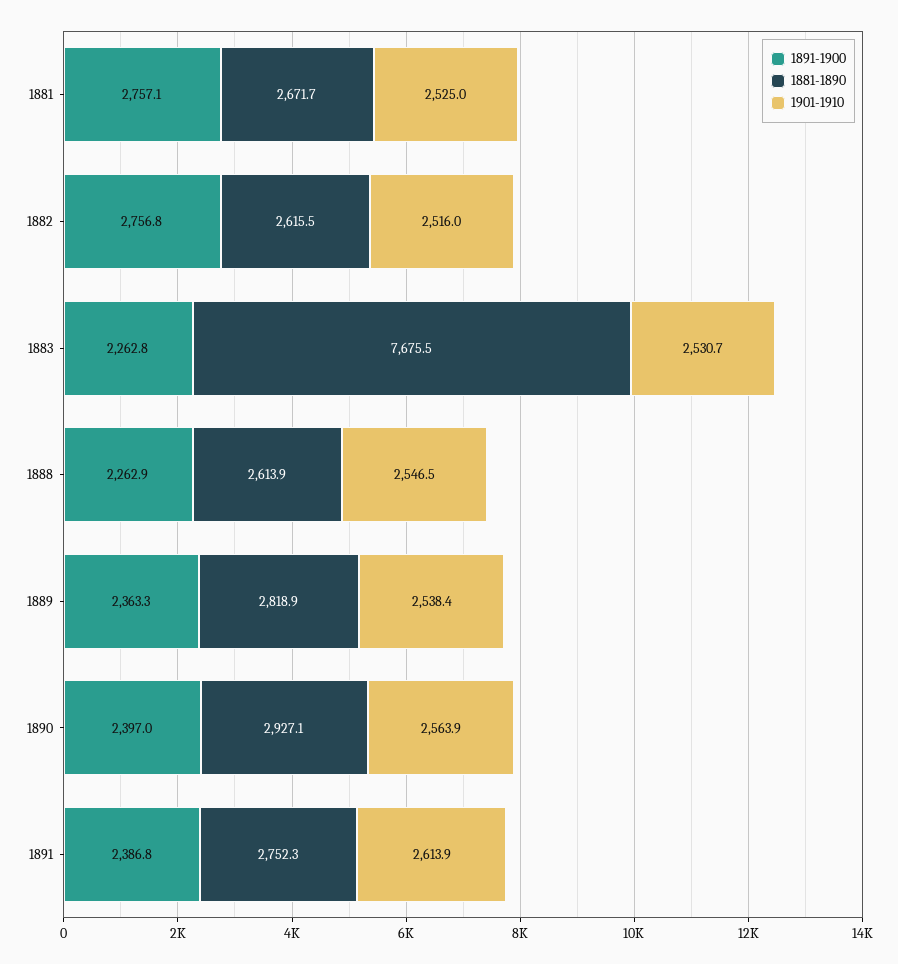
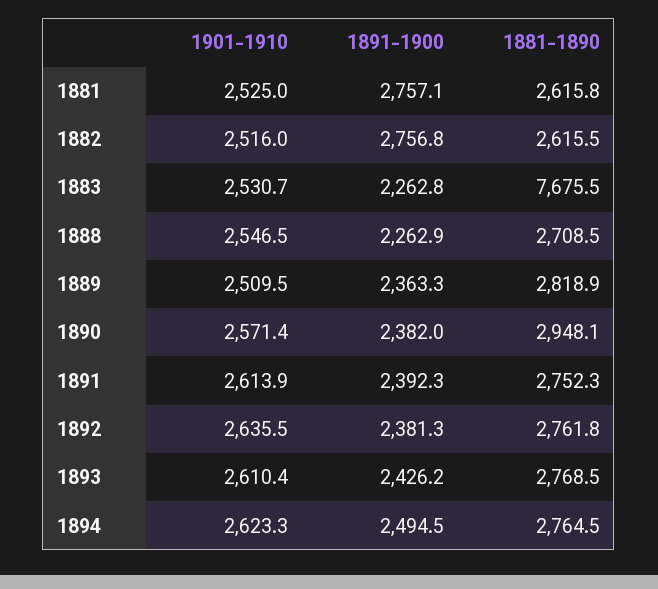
1881-1890, 1881: 2671.7 -> 2615.8
1881-1890, 1888: 2613.9 -> 2708.5
1901-1910, 1889: 2538.4 -> 2509.5
1891-1900, 1890: 2397 -> 2382
1881-1890, 1890: 2927.1 -> 2948.1
1901-1910, 1890: 2563.9 -> 2571.4
1891-1900, 1891: 2386.8 -> 2392.3
1901-1910, 1892: none -> 2635.5
1891-1900, 1892: none -> 2381.3
1881-1890, 1892: none -> 2761.8
1901-1910, 1893: none -> 2610.4
1891-1900, 1893: none -> 2426.2
1881-1890, 1893: none -> 2768.5
1901-1910, 1894: none -> 2623.3
1891-1900, 1894: none -> 2494.5
1881-1890, 1894: none -> 2764.5

